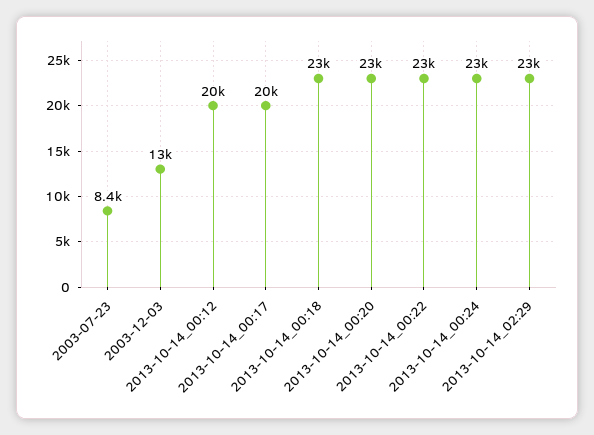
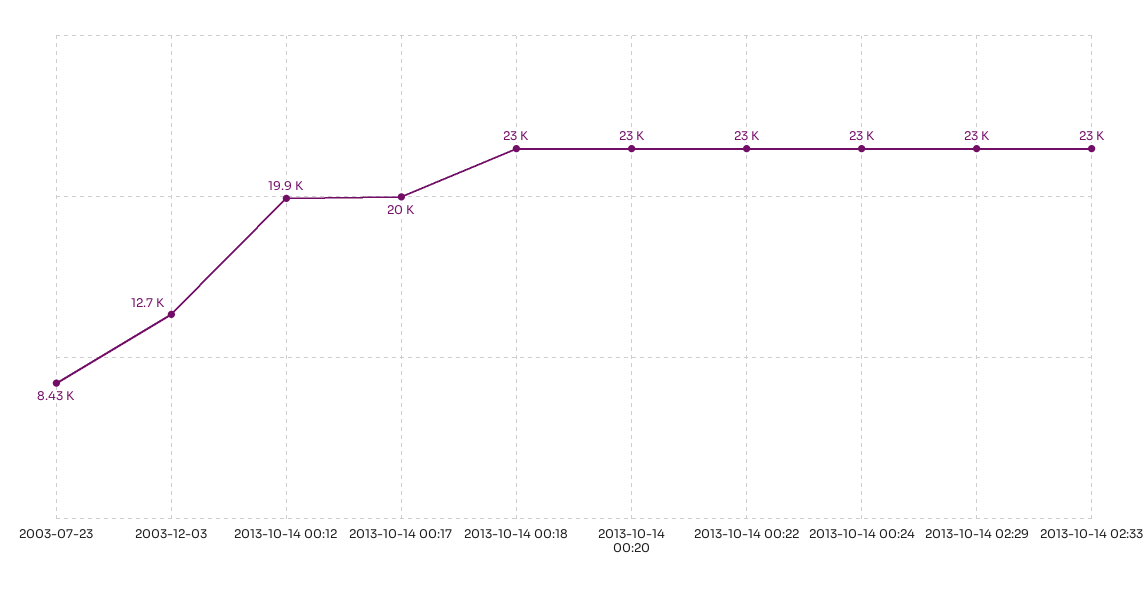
2013-10-14 02:33: none -> 23000

